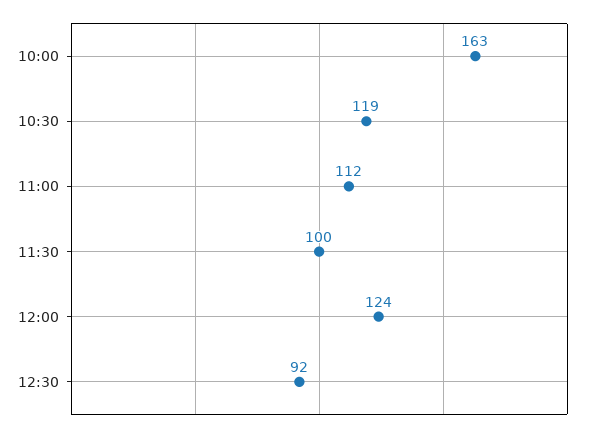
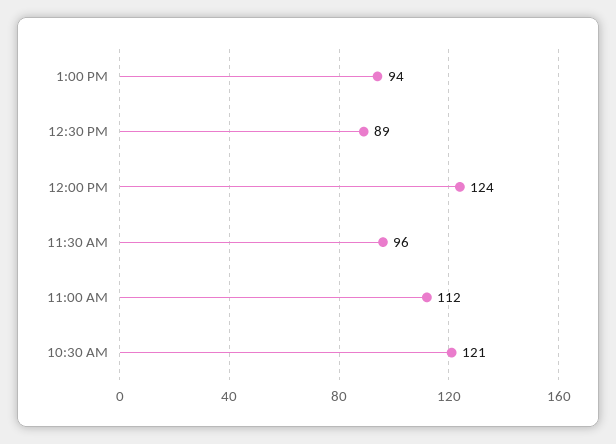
10:00: 163 -> none
10:30: 119 -> 121
11:30: 100 -> 96
12:30: 92 -> 89
1:00 PM: none -> 94

